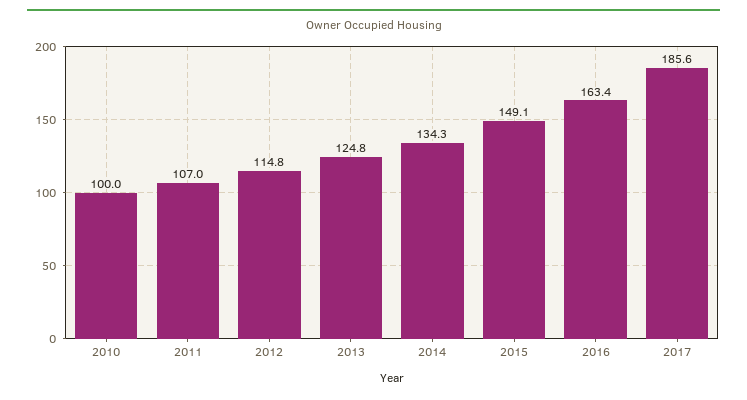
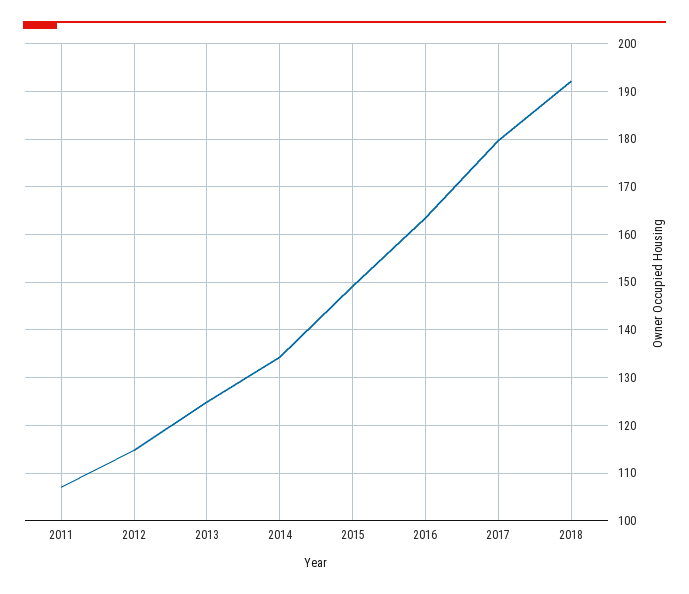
2010: 100 -> none
2017: 185.6 -> 180
2018: none -> 192

